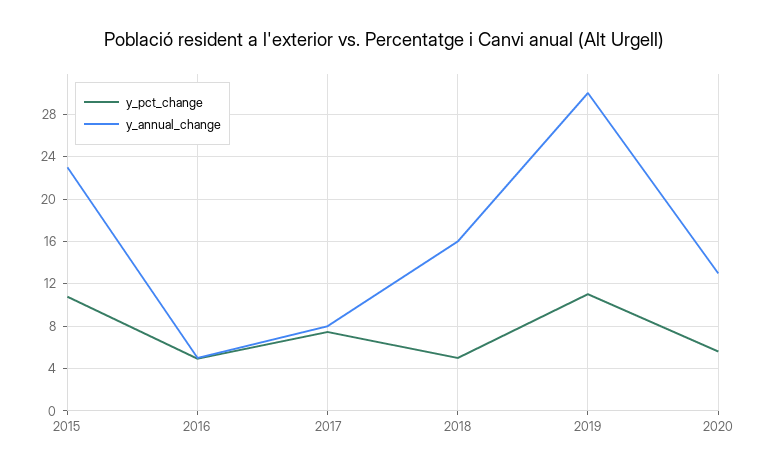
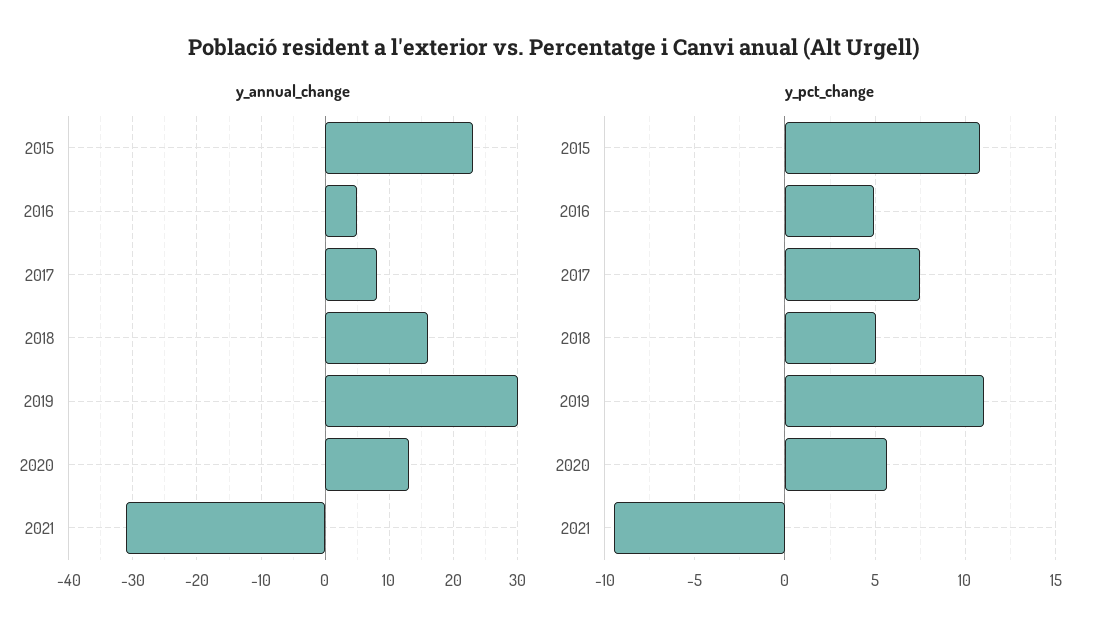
y_annual_change, 2021: none -> -31
y_pct_change, 2021: none -> -9.5

